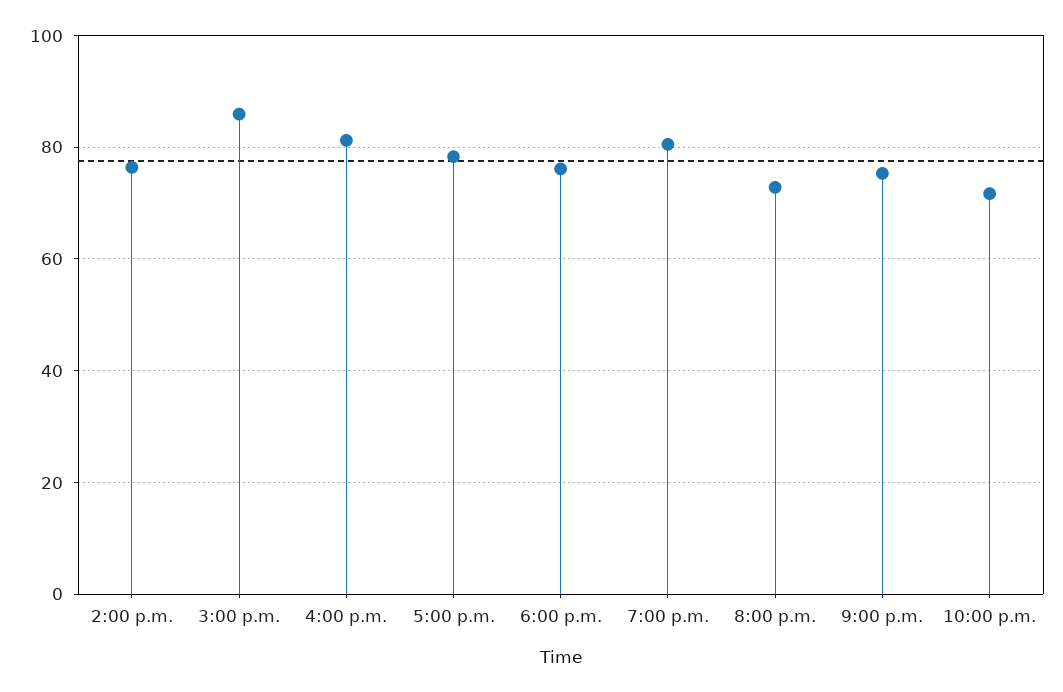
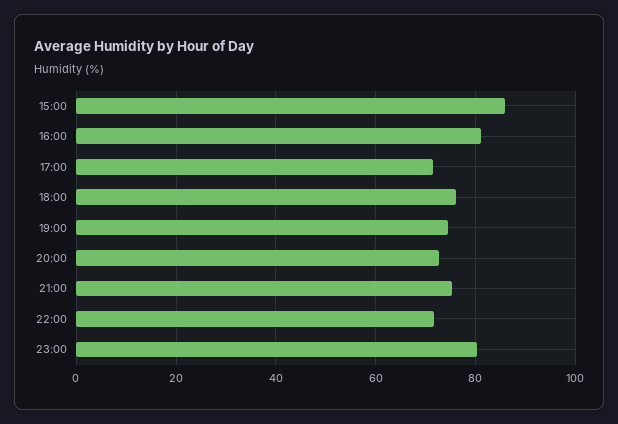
2:00 p.m.: 76 -> none
5:00 p.m.: 78 -> 72
7:00 p.m.: 80 -> 74
23:00: none -> 80

